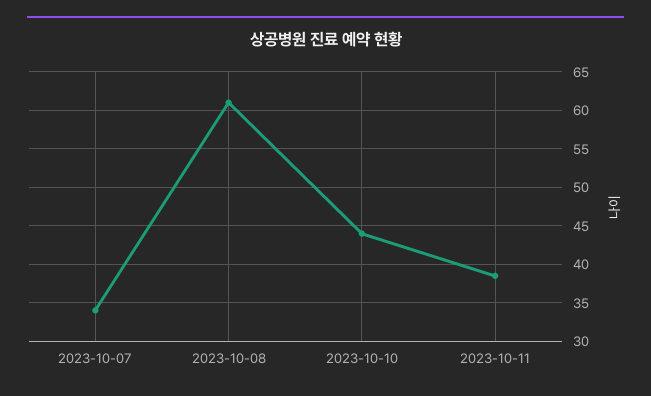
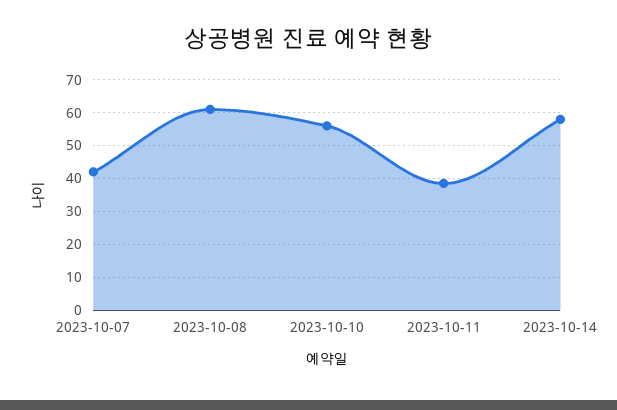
2023-10-07: 34 -> 42
2023-10-10: 44 -> 56
2023-10-14: none -> 58

